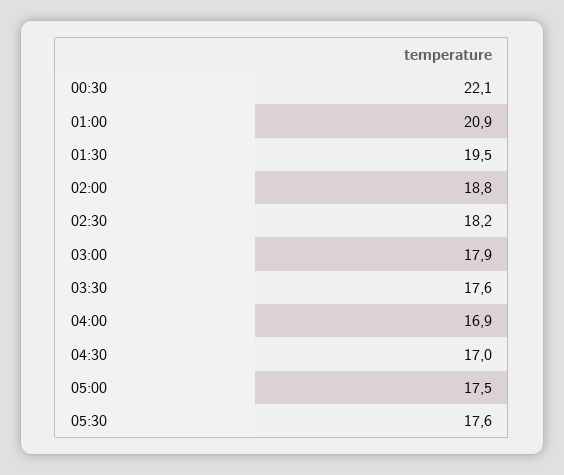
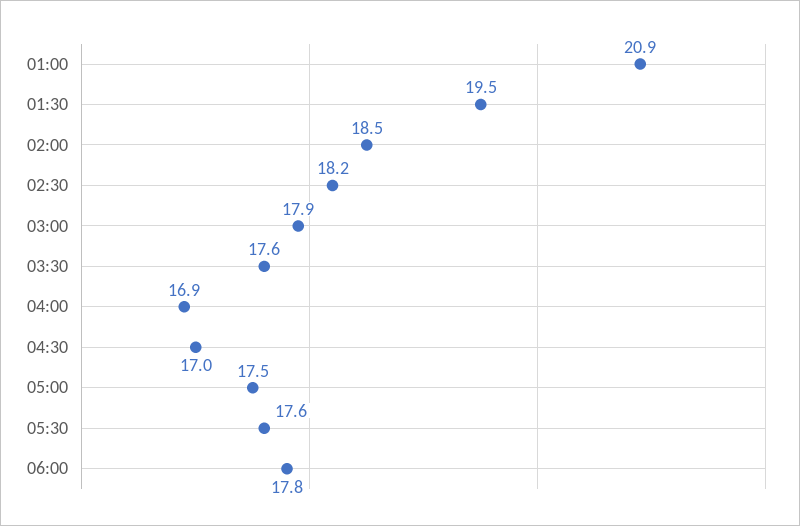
00:30: 22.1 -> none
02:00: 18.8 -> 18.5
06:00: none -> 17.8

